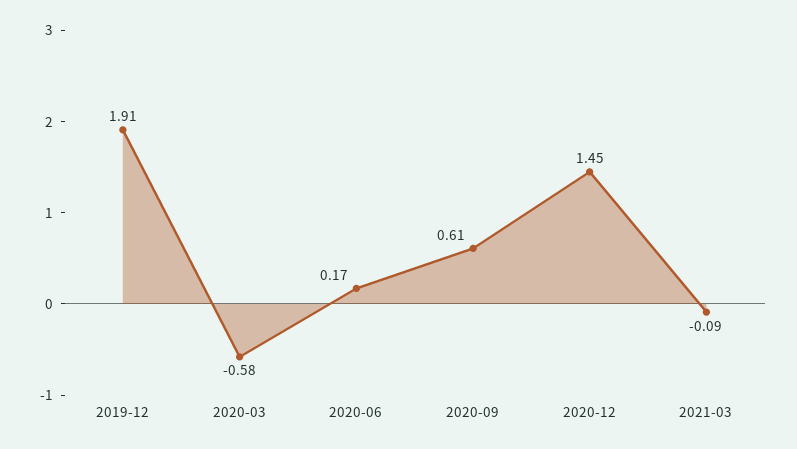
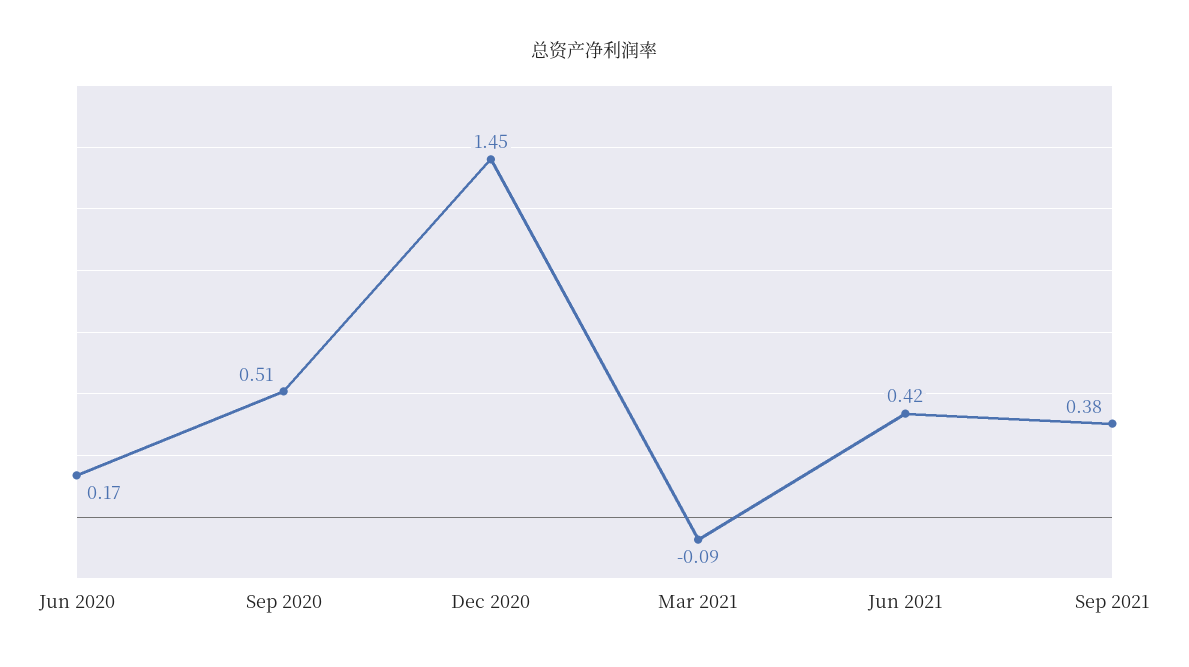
2019-12: 1.91 -> none
2020-03: -0.58 -> none
2020-09: 0.61 -> 0.51
Jun 2021: none -> 0.42
Sep 2021: none -> 0.38

